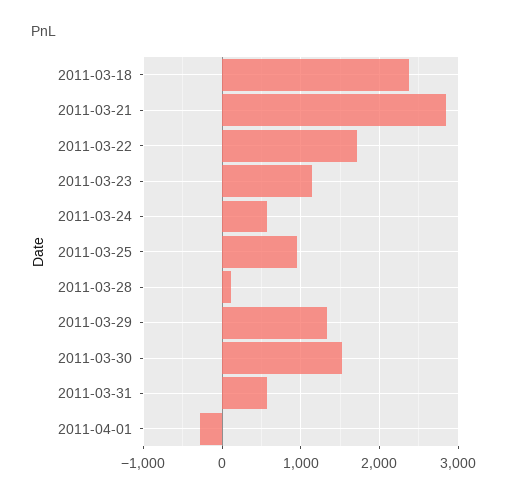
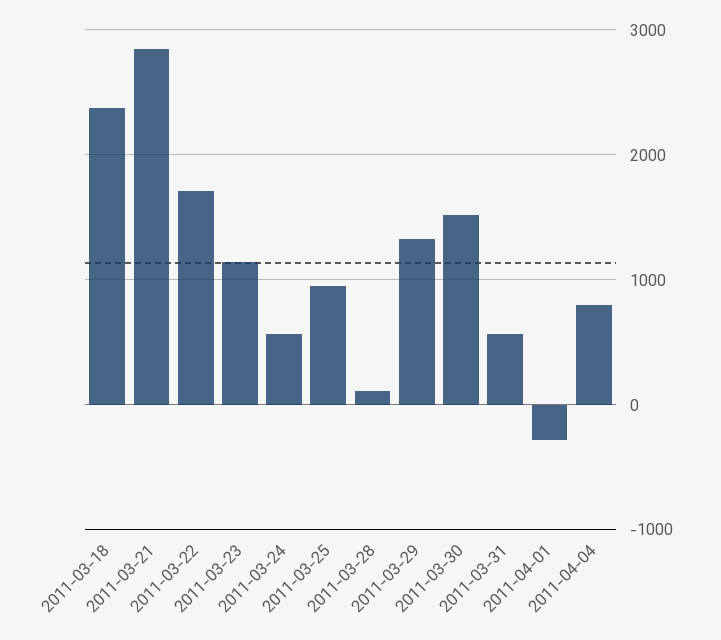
2011-04-04: none -> 800

